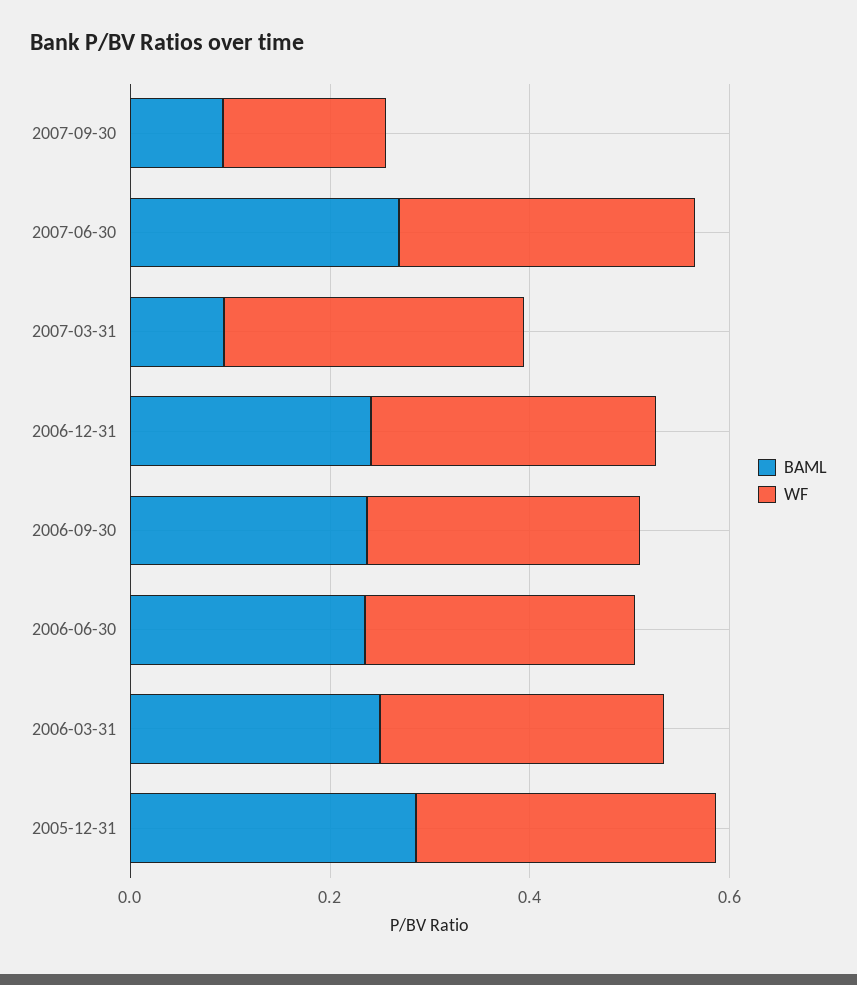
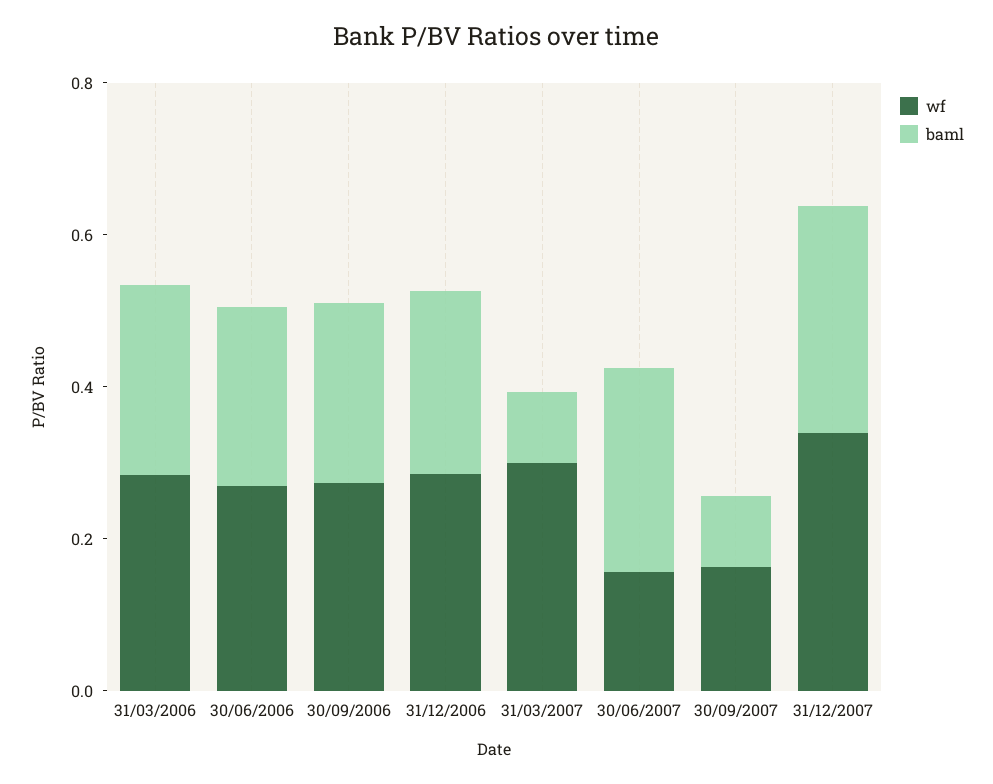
WF, 2007-06-30: 0.3 -> 0.15
BAML, 2005-12-31: 0.3 -> none
WF, 2005-12-31: 0.3 -> none
WF, 31/12/2007: none -> 0.35
BAML, 31/12/2007: none -> 0.3

